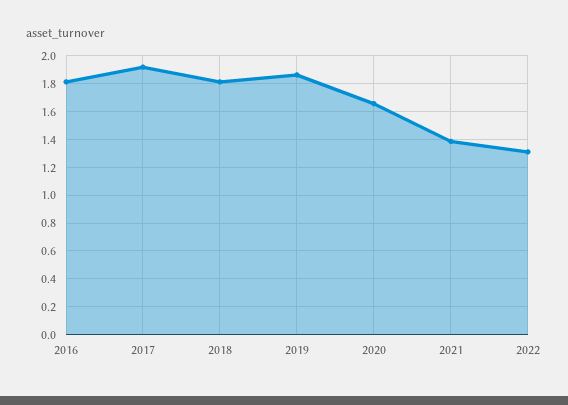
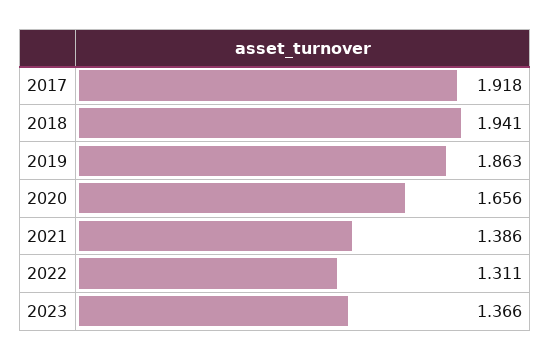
2016: 1.8 -> none
2018: 1.8 -> 1.941
2023: none -> 1.366

